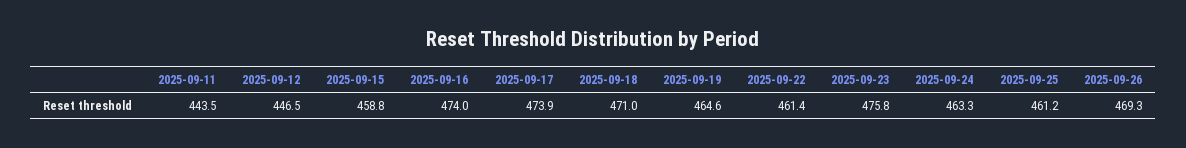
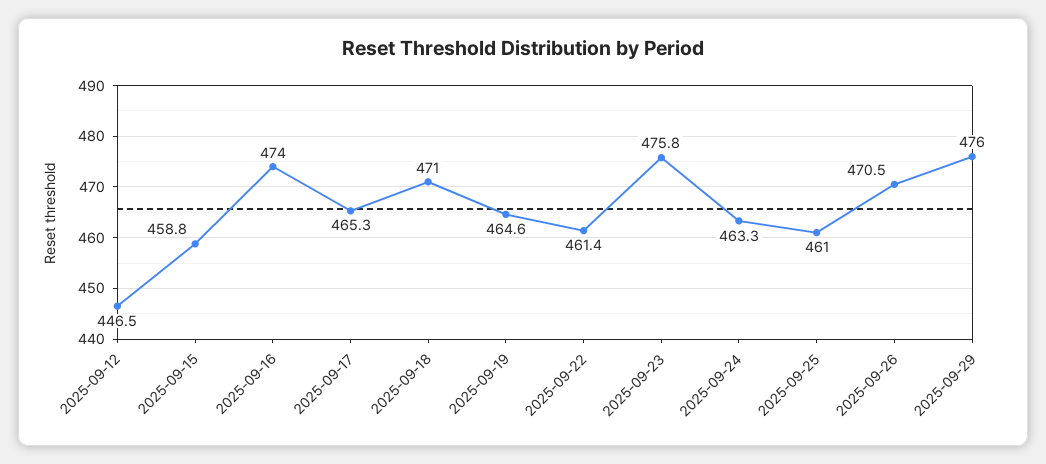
2025-09-11: 443.5 -> none
2025-09-17: 473.9 -> 465.3
2025-09-25: 461.2 -> 461
2025-09-26: 469.3 -> 470.5
2025-09-29: none -> 476

